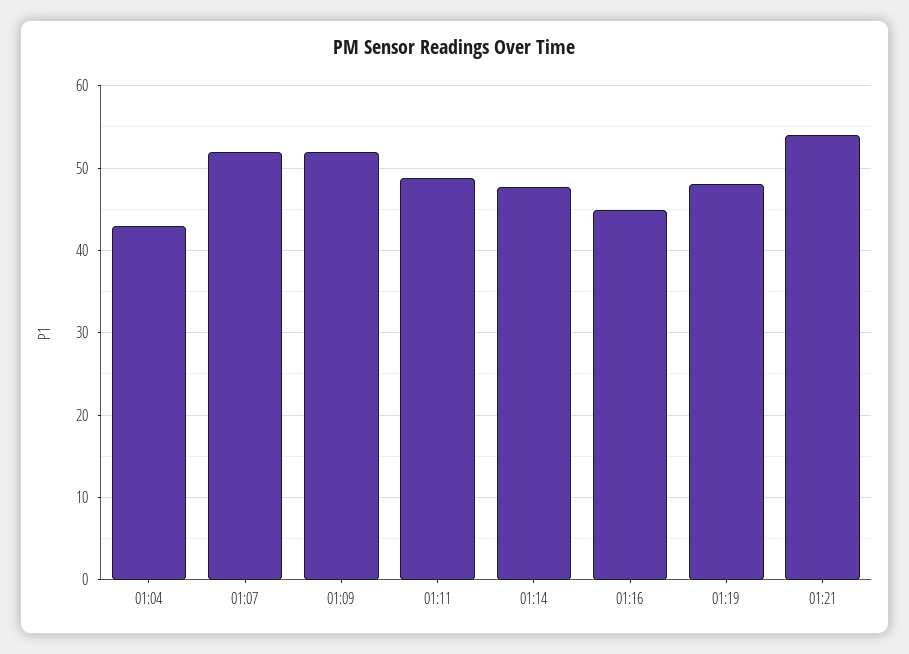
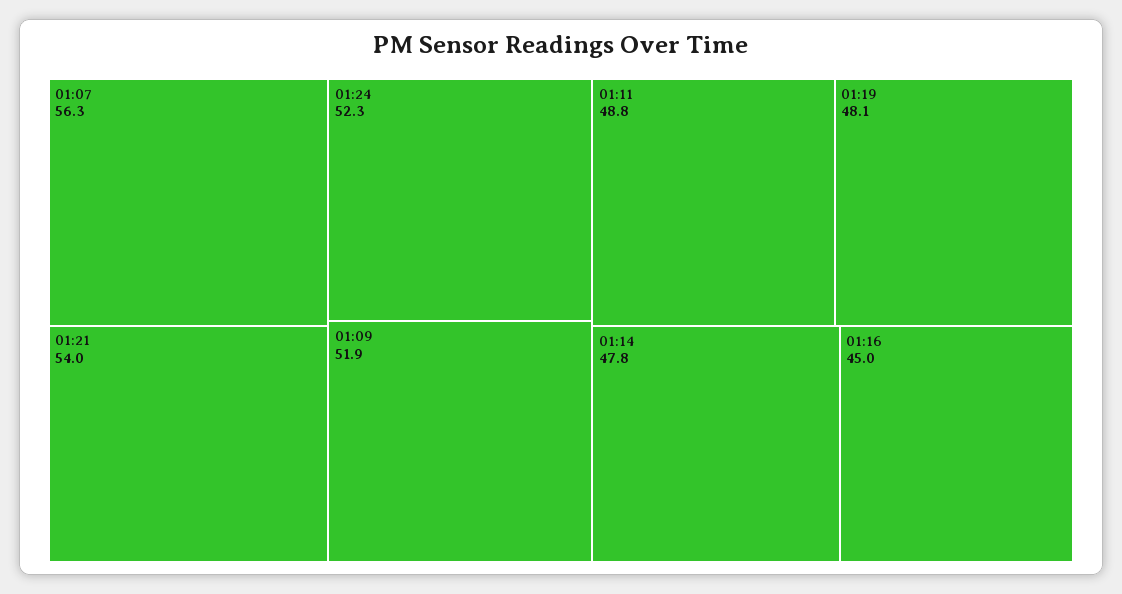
01:04: 43 -> none
01:07: 52 -> 56.3
01:24: none -> 52.3

